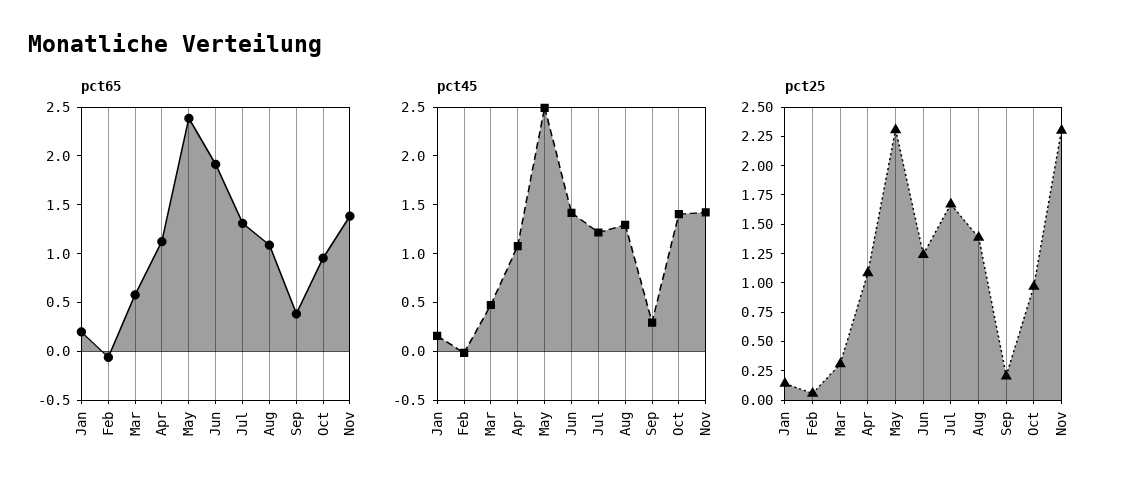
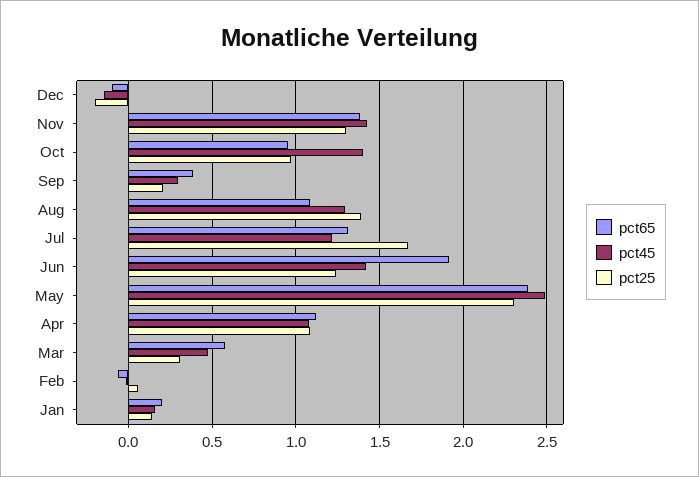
pct25, Nov: 2.25 -> 1.3
pct65, Dec: none -> -0.1
pct45, Dec: none -> -0.15
pct25, Dec: none -> -0.2

